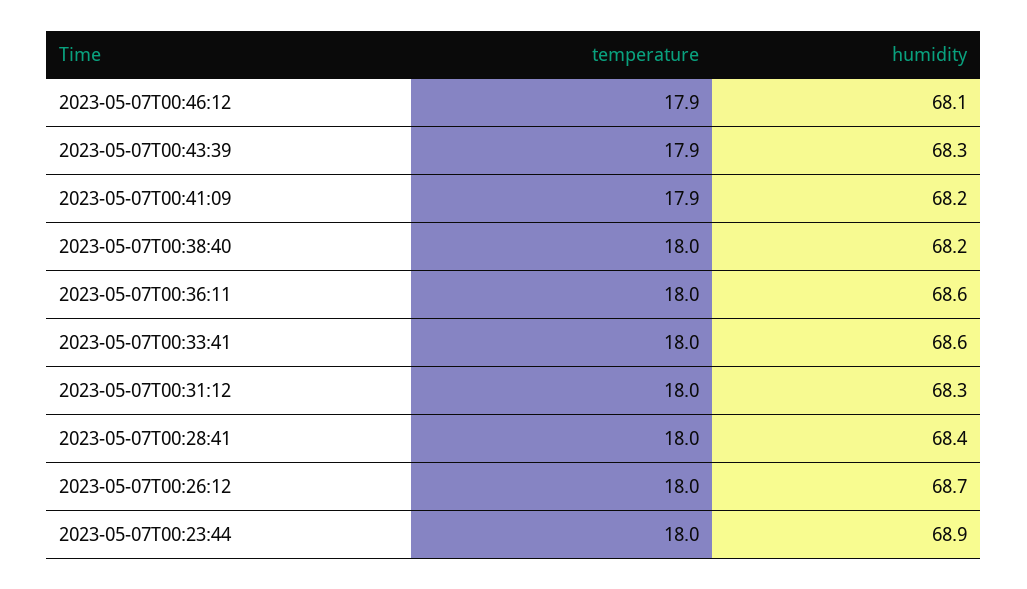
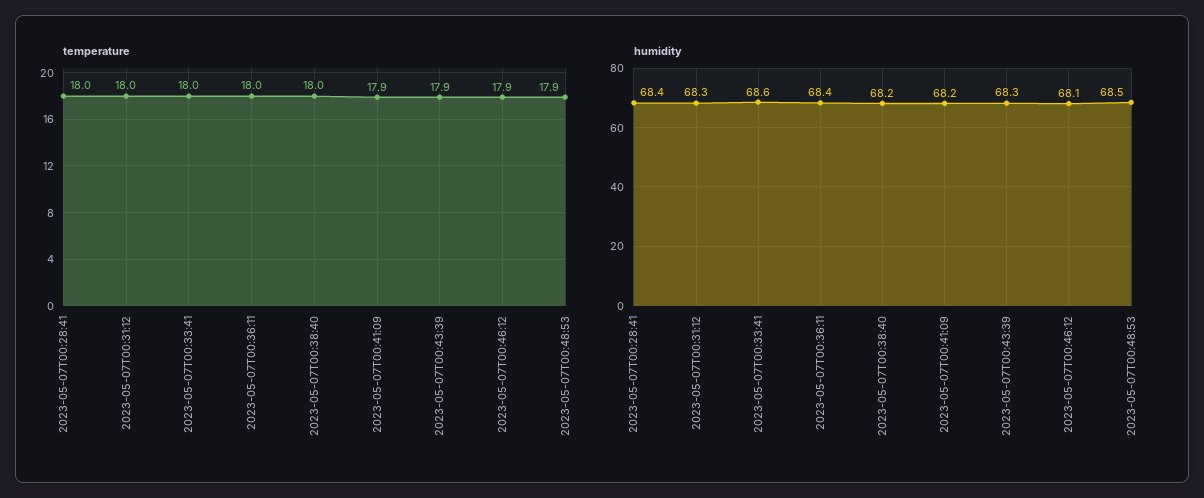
humidity, 2023-05-07T00:36:11: 68.6 -> 68.4
temperature, 2023-05-07T00:26:12: 18 -> none
humidity, 2023-05-07T00:26:12: 68.7 -> none
temperature, 2023-05-07T00:23:44: 18 -> none
humidity, 2023-05-07T00:23:44: 68.9 -> none
temperature, 2023-05-07T00:48:53: none -> 17.9
humidity, 2023-05-07T00:48:53: none -> 68.5

